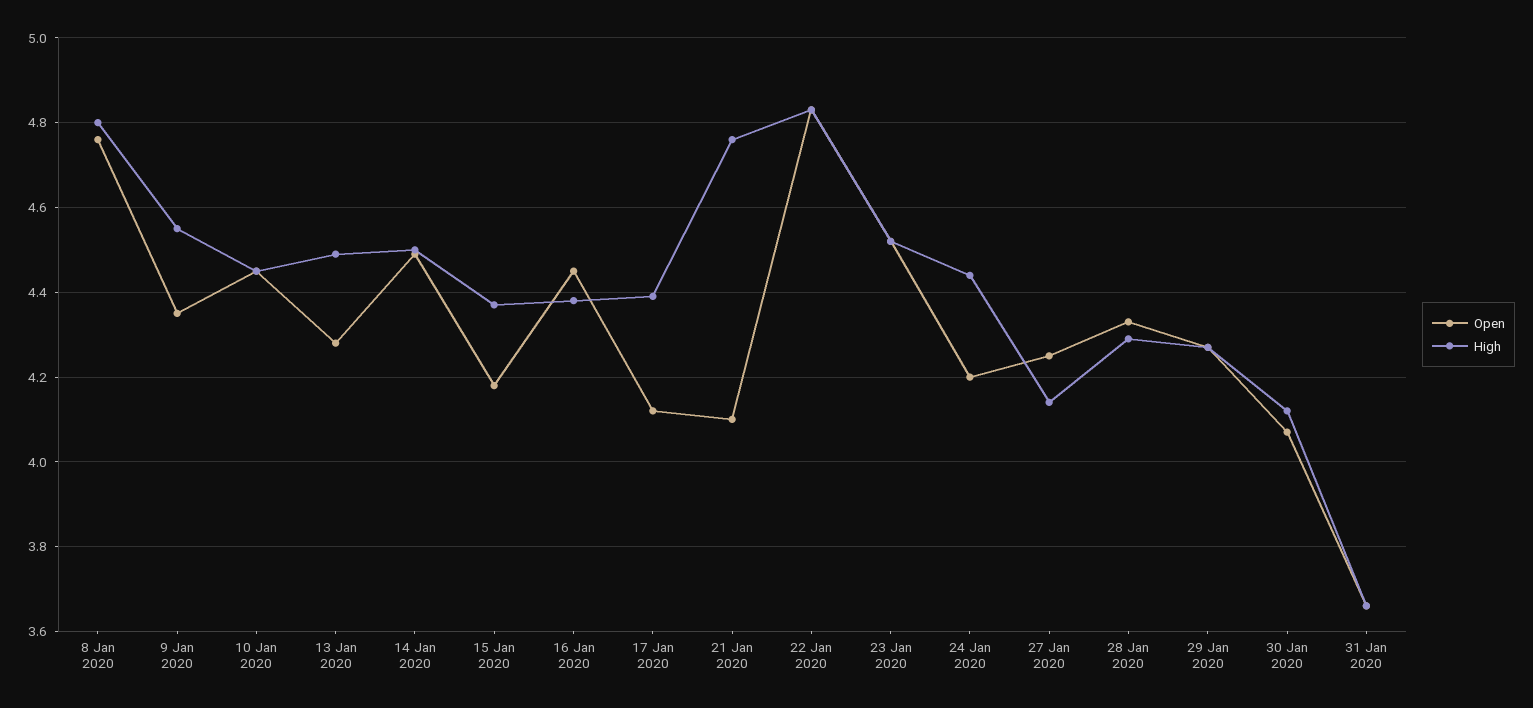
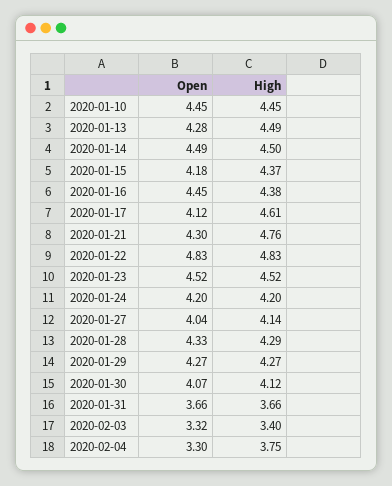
Open, 8 Jan 2020: 4.75 -> none
High, 8 Jan 2020: 4.8 -> none
Open, 9 Jan 2020: 4.35 -> none
High, 9 Jan 2020: 4.55 -> none
High, 17 Jan 2020: 4.4 -> 4.61
Open, 21 Jan 2020: 4.1 -> 4.3
High, 24 Jan 2020: 4.45 -> 4.2
Open, 27 Jan 2020: 4.25 -> 4.04
Open, 2020-02-03: none -> 3.32
High, 2020-02-03: none -> 3.4
Open, 2020-02-04: none -> 3.3
High, 2020-02-04: none -> 3.75

